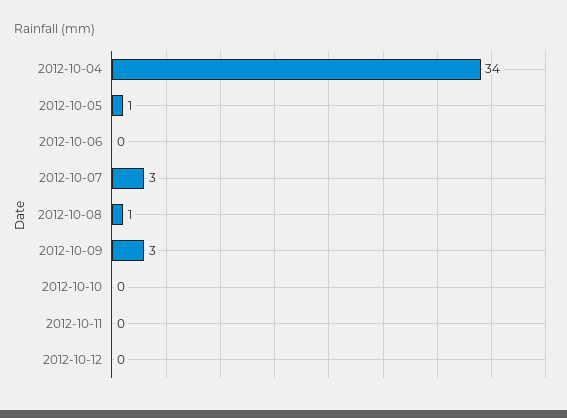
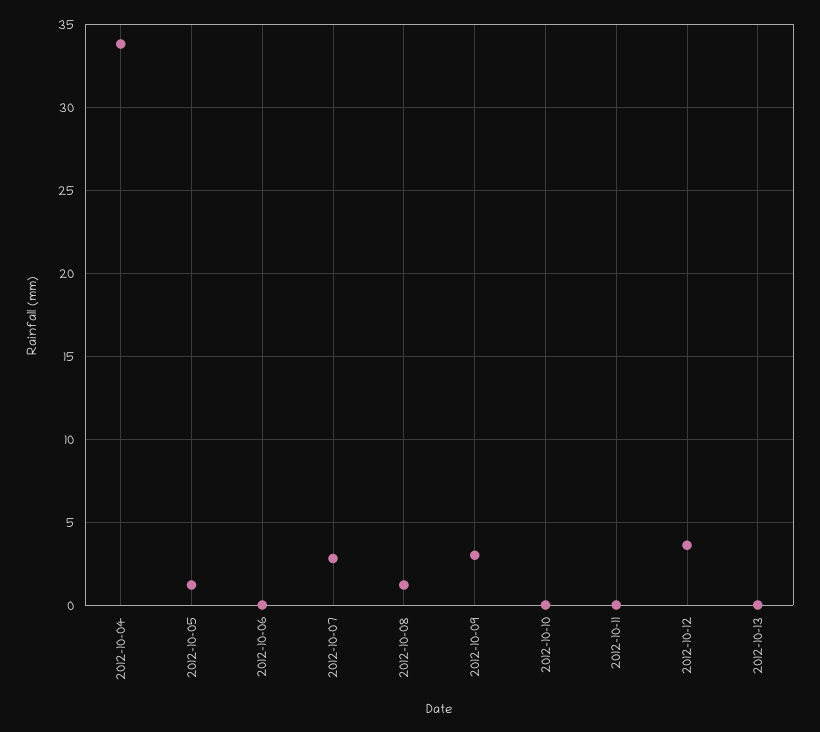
2012-10-12: 0 -> 3.5
2012-10-13: none -> 0

